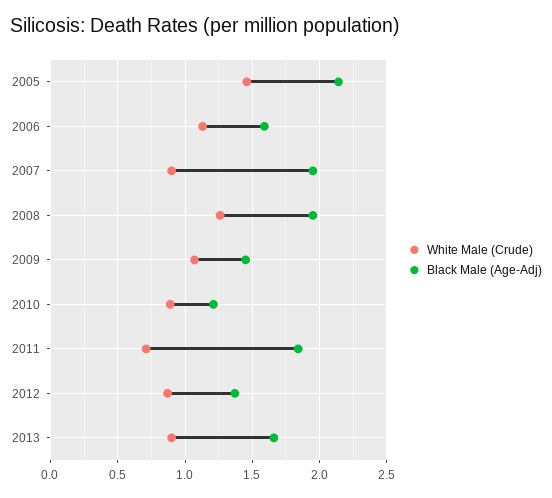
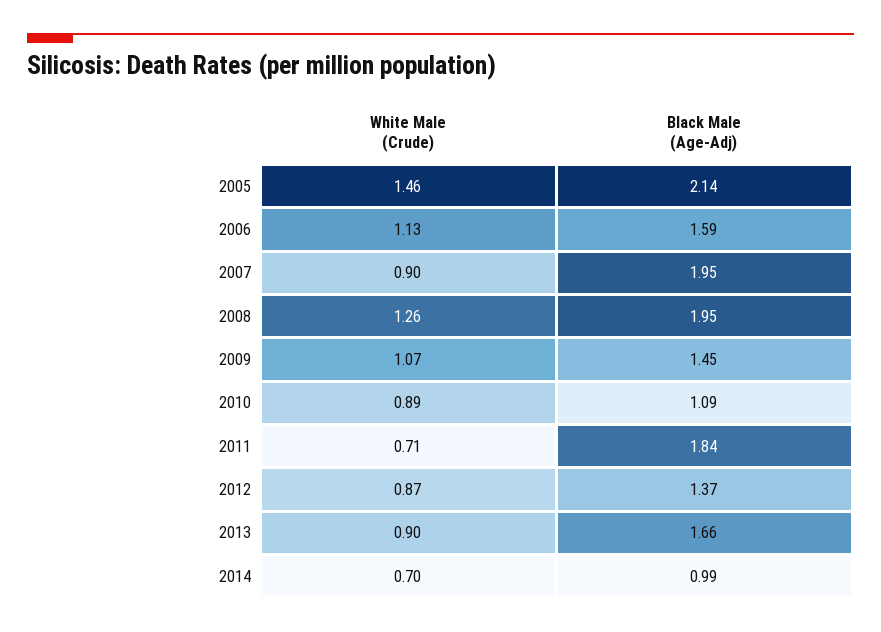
Black Male (Age-Adj), 2010: 1.2 -> 1.09
White Male (Crude), 2014: none -> 0.7
Black Male (Age-Adj), 2014: none -> 0.99

